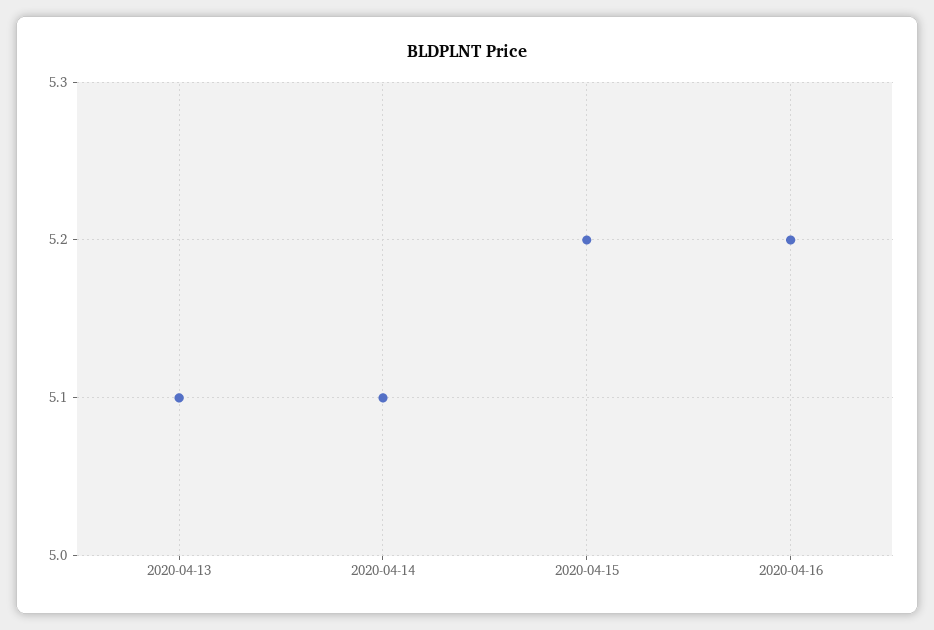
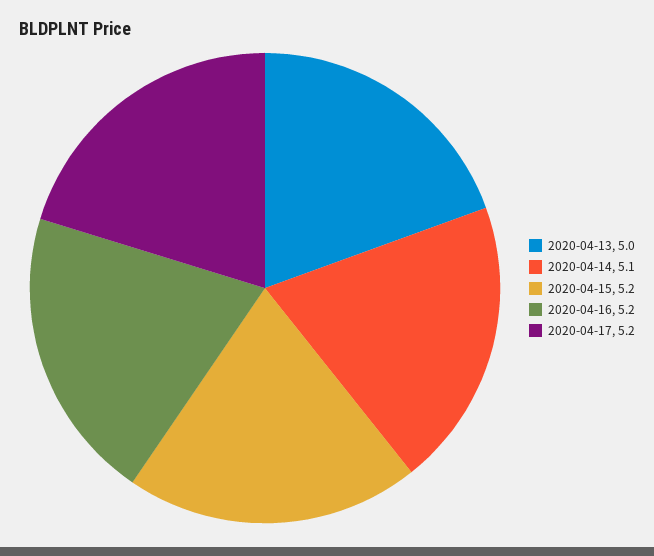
2020-04-13: 5.1 -> 5
2020-04-17: none -> 5.2

